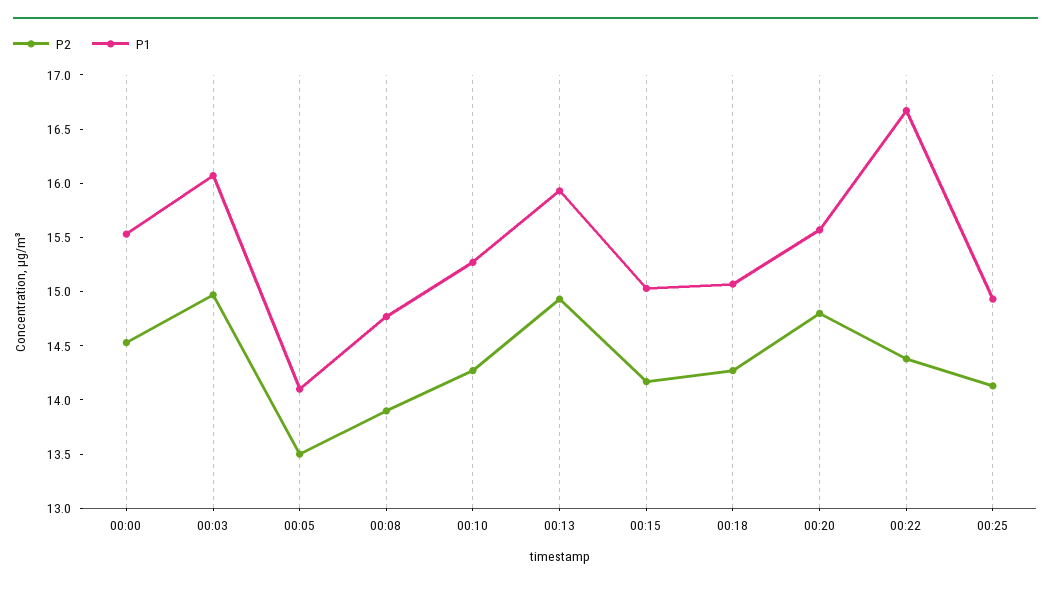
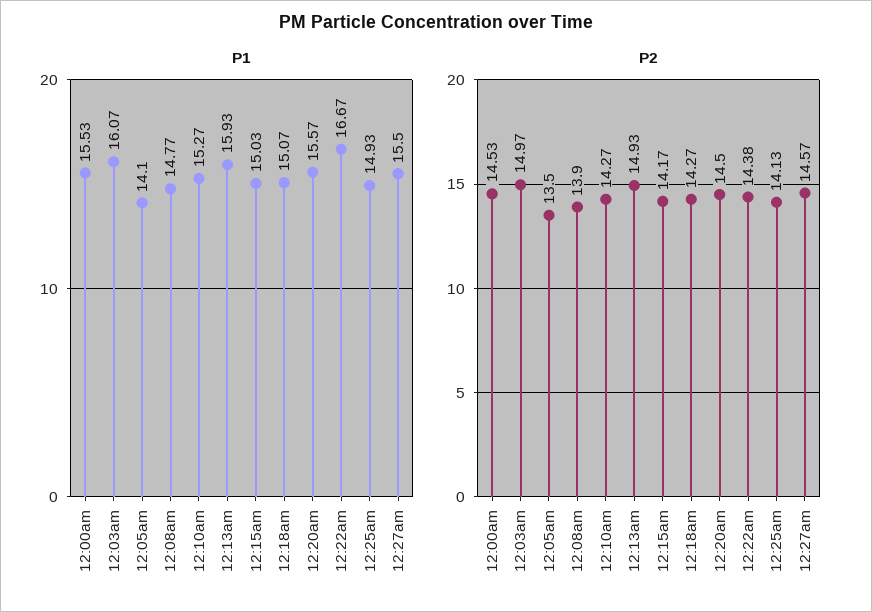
P2, 00:20: 14.8 -> 14.5
P1, 12:27am: none -> 15.5
P2, 12:27am: none -> 14.57

